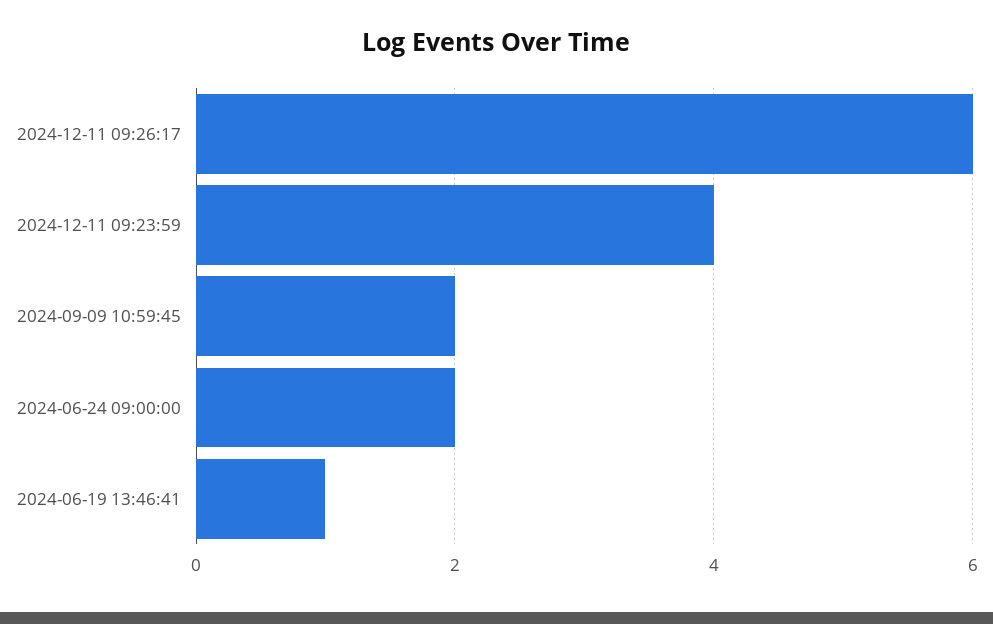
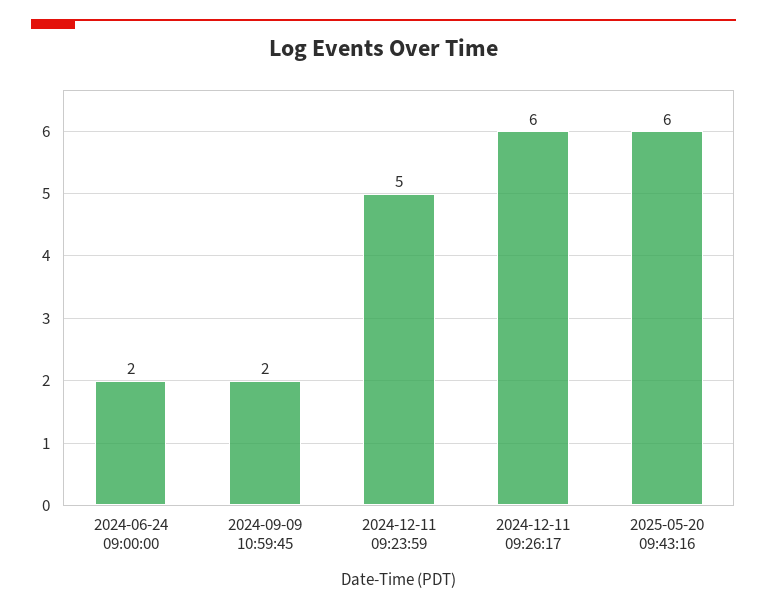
2024-12-11 09:23:59: 4 -> 5
2024-06-19 13:46:41: 1 -> none
2025-05-20 09:43:16: none -> 6

